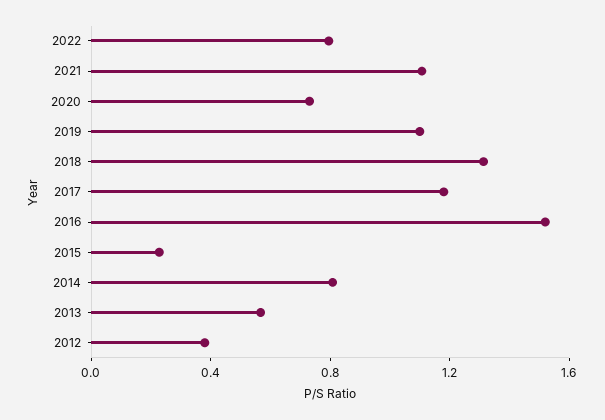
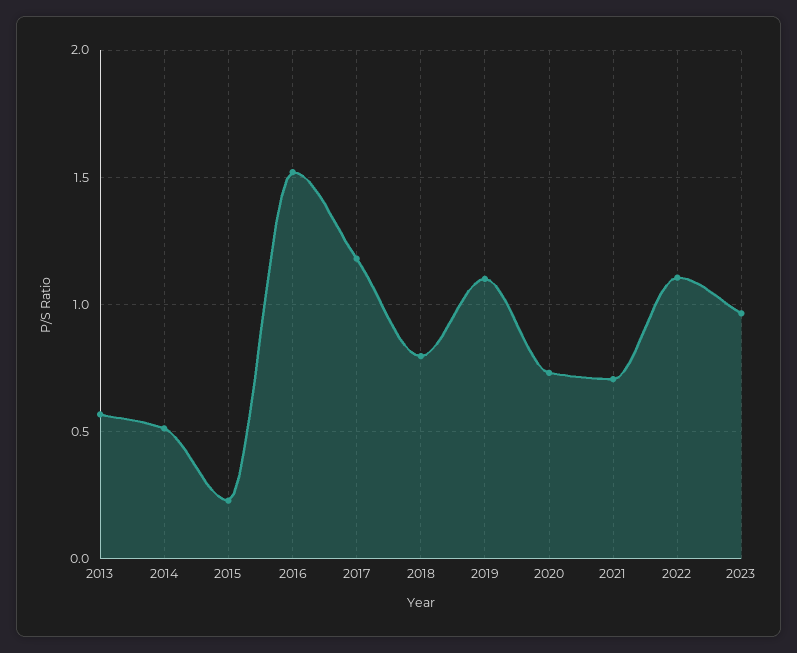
2022: 0.8 -> 1.1
2021: 1.1 -> 0.7
2018: 1.3 -> 0.8
2014: 0.8 -> 0.5
2012: 0.4 -> none
2023: none -> 0.95

